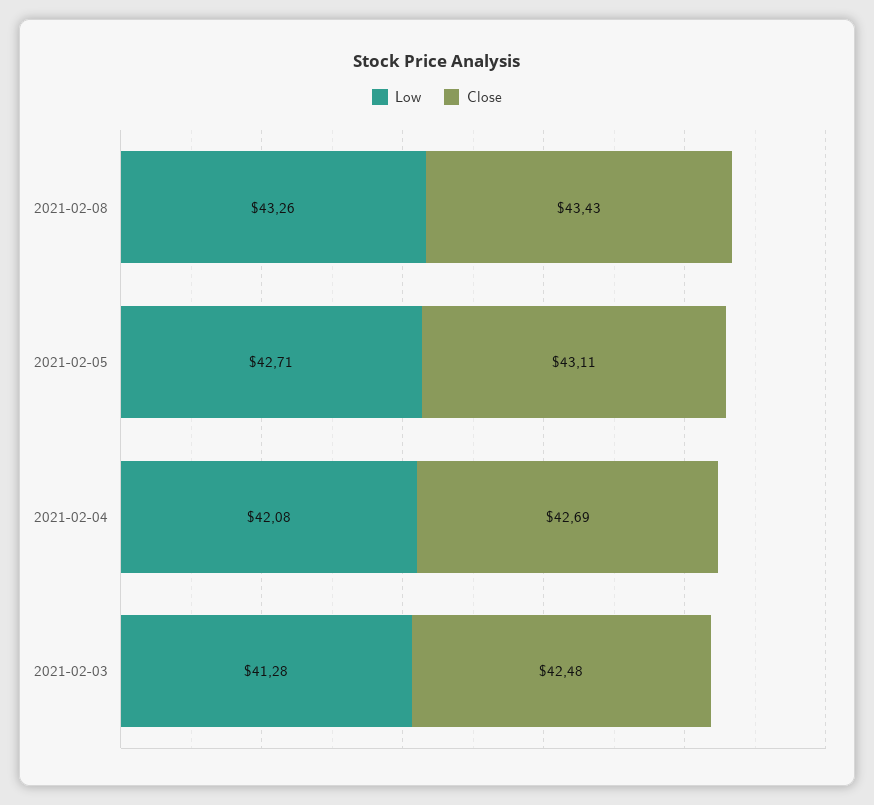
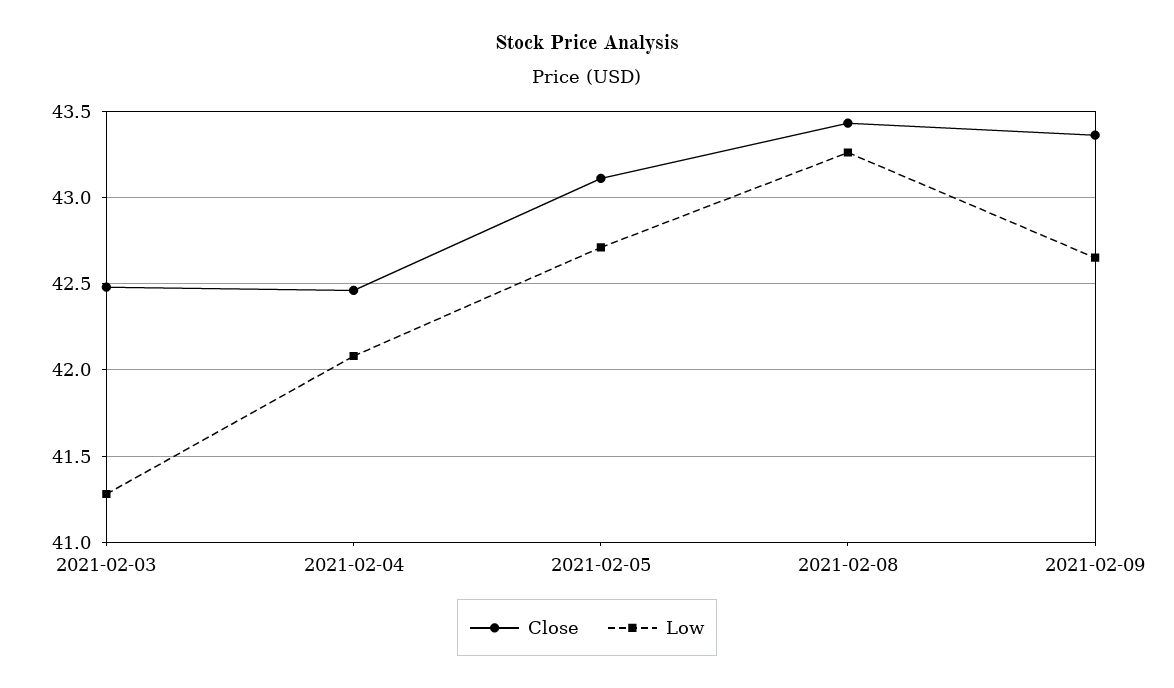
Close, 2021-02-04: 42.69 -> 42.45
Close, 2021-02-09: none -> 43.35
Low, 2021-02-09: none -> 42.65

